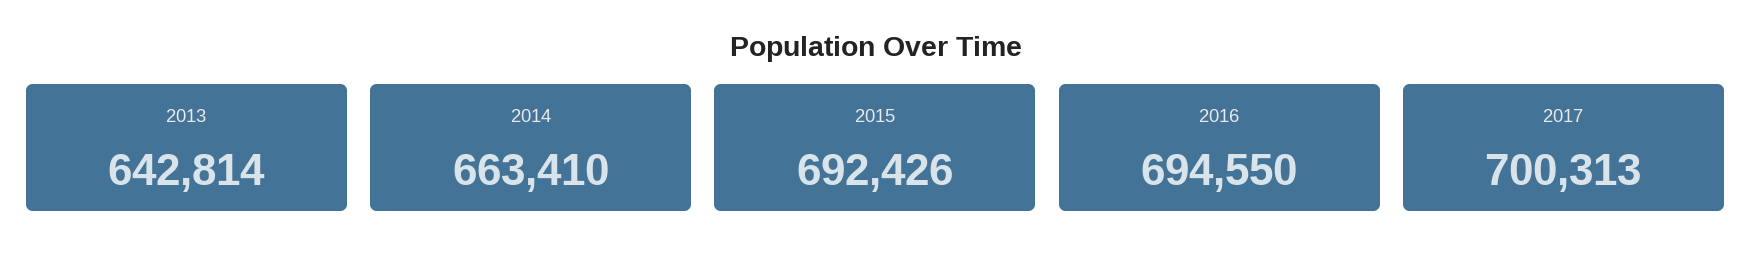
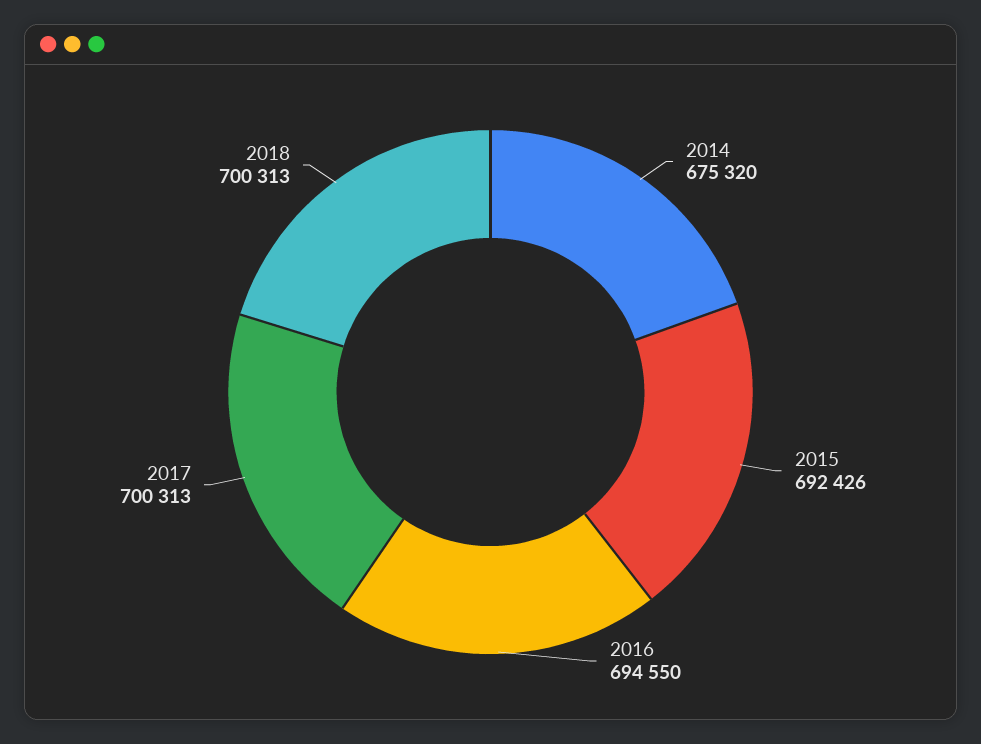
2013: 642814 -> none
2014: 663410 -> 675320
2018: none -> 700313

